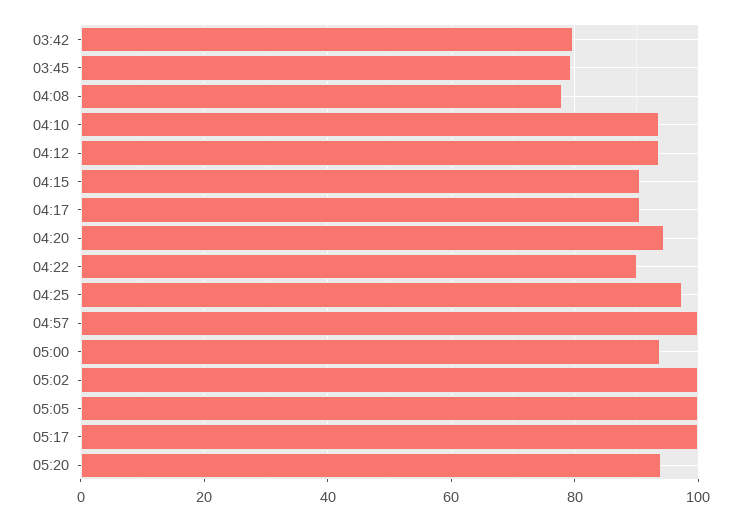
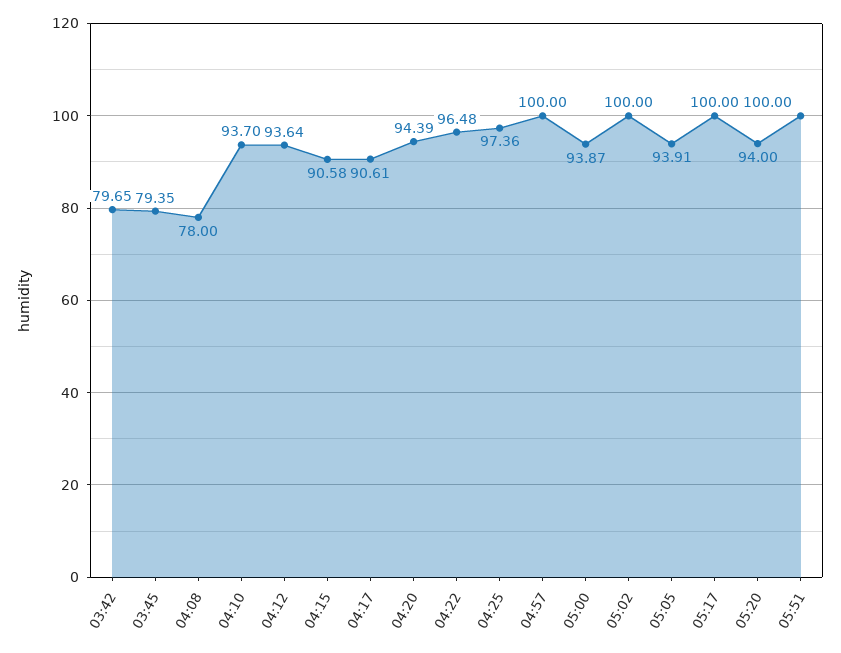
04:22: 90 -> 96.48
05:05: 100 -> 93.91
05:51: none -> 100

